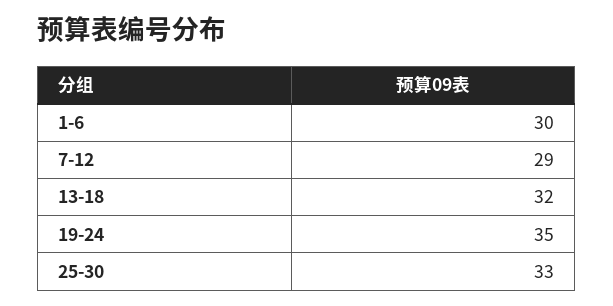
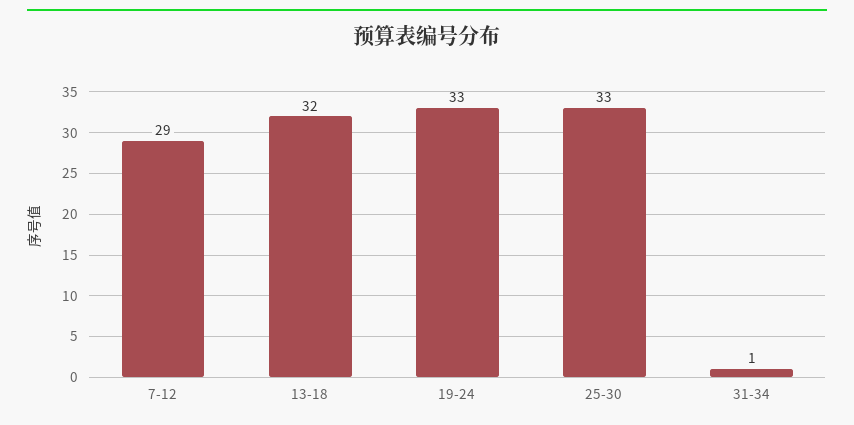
1-6: 30 -> none
19-24: 35 -> 33
31-34: none -> 1

